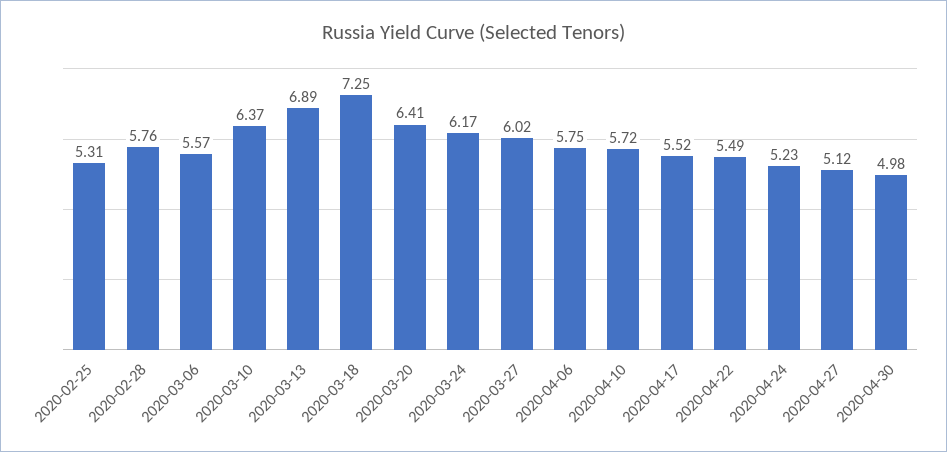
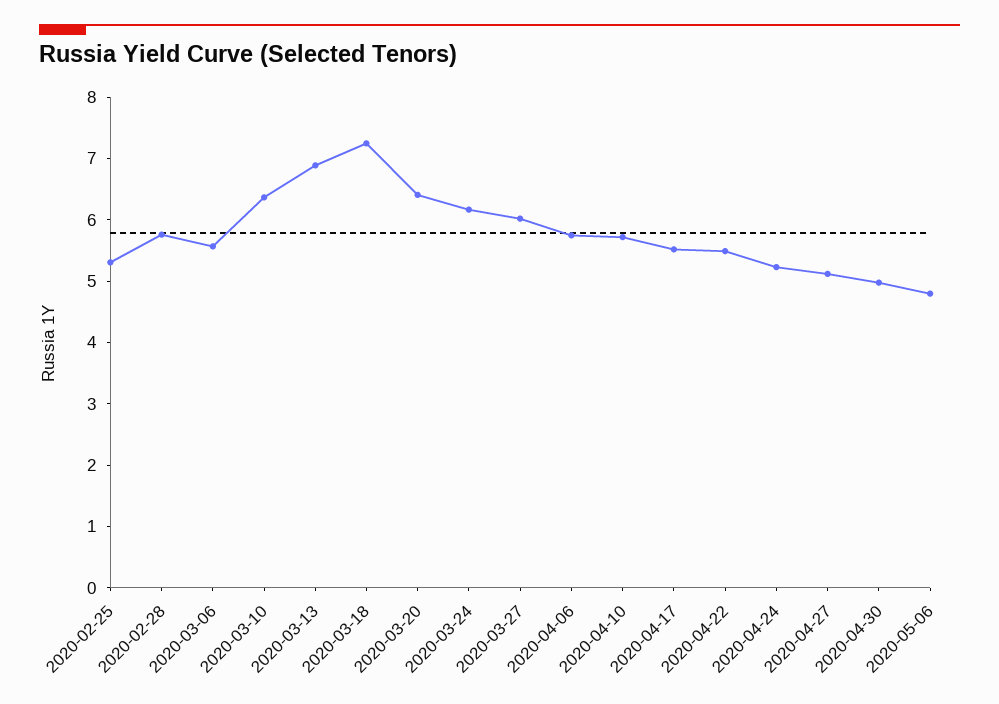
2020-05-06: none -> 4.8

